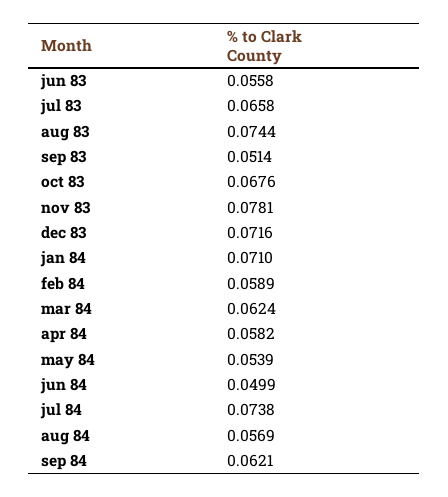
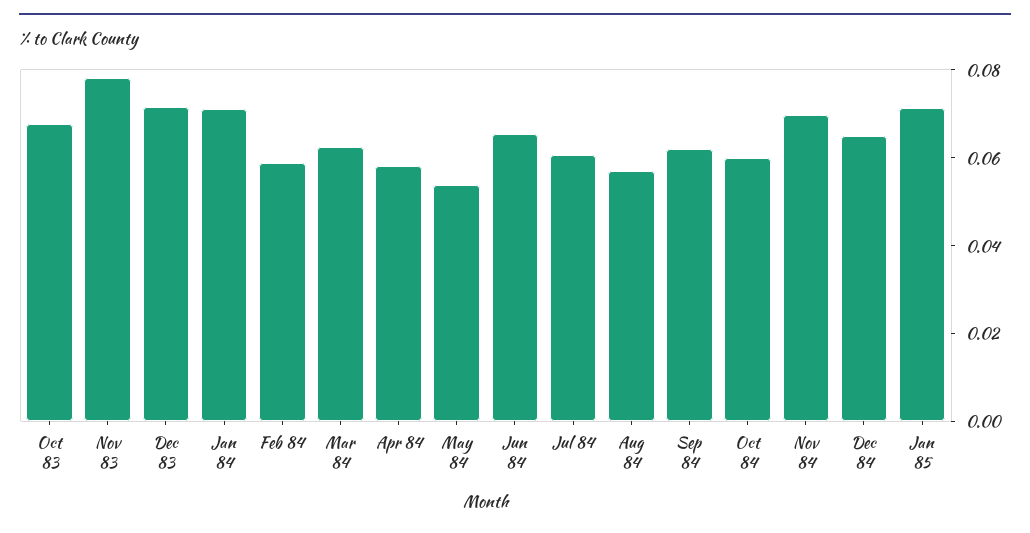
jun 83: 0.0558 -> none
jul 83: 0.0658 -> none
aug 83: 0.0744 -> none
sep 83: 0.0514 -> none
jun 84: 0.0499 -> 0.065
jul 84: 0.0738 -> 0.06
Oct 84: none -> 0.06
Nov 84: none -> 0.07
Dec 84: none -> 0.065
Jan 85: none -> 0.07

